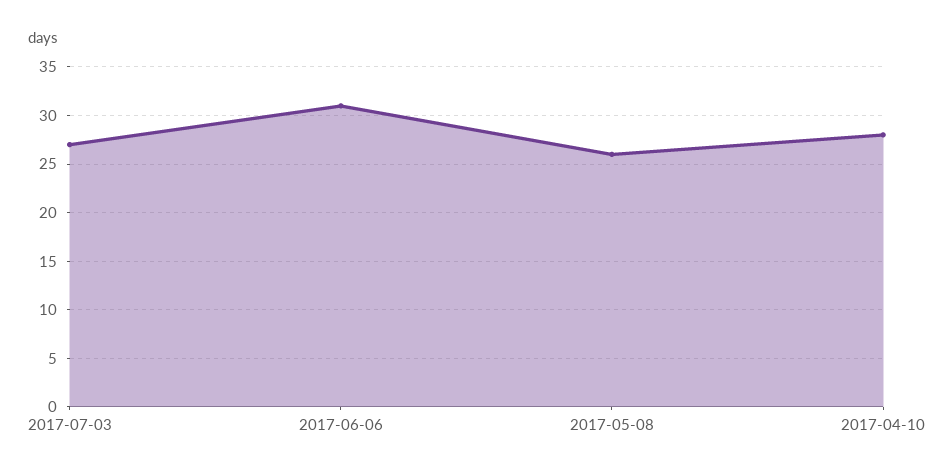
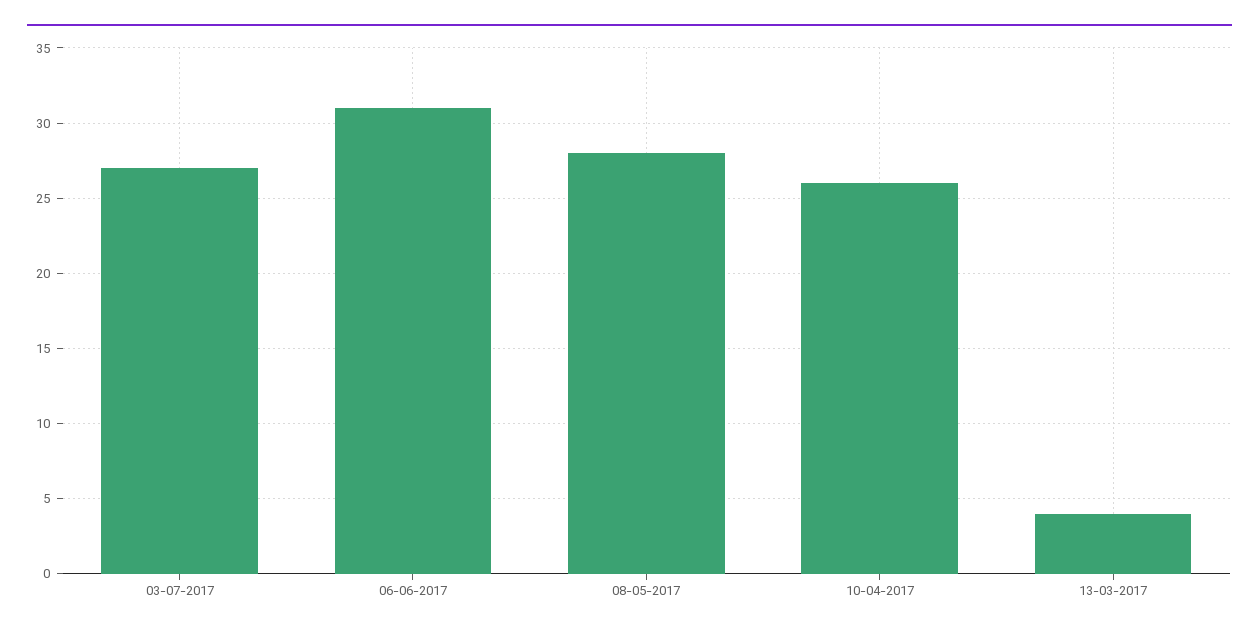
2017-05-08: 26 -> 28
2017-04-10: 28 -> 26
13-03-2017: none -> 4

